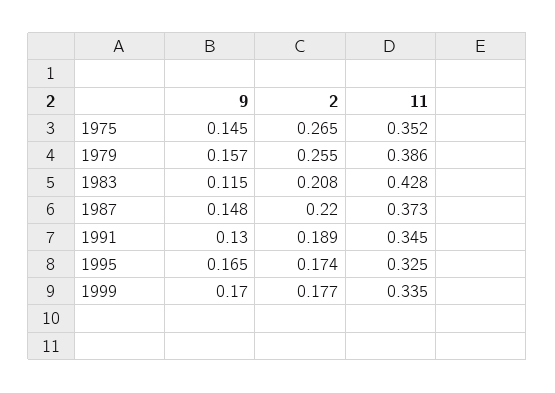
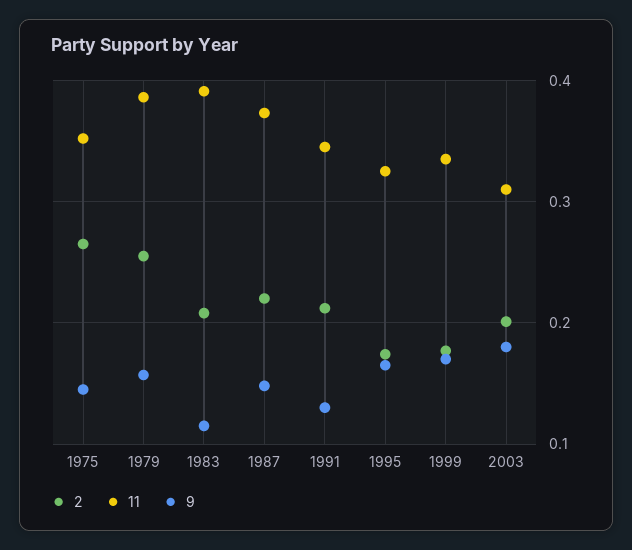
11, 1983: 0.428 -> 0.39
2, 1991: 0.189 -> 0.21
2, 2003: none -> 0.2
11, 2003: none -> 0.31
9, 2003: none -> 0.18

